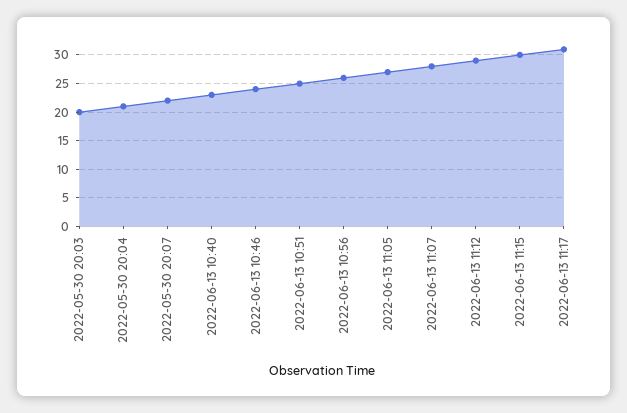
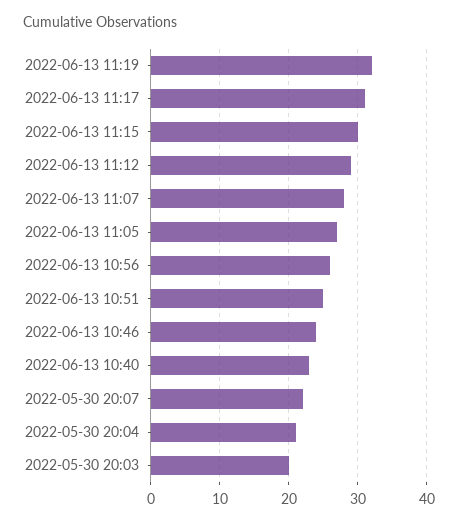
2022-06-13 11:19: none -> 32

